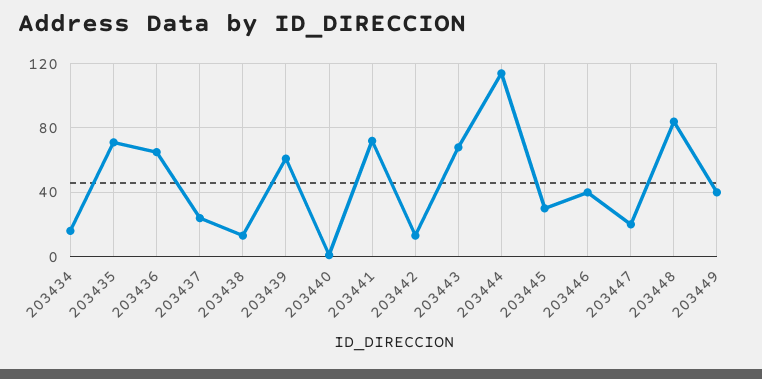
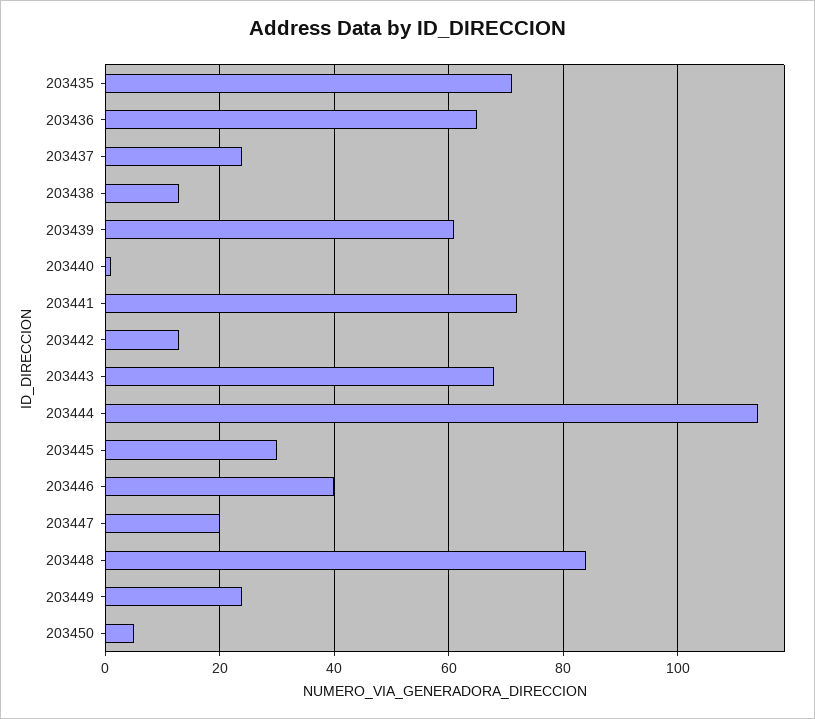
203434: 15 -> none
203449: 40 -> 25
203450: none -> 5

